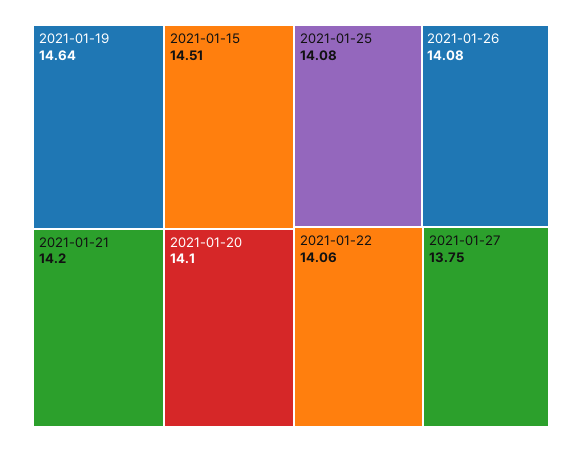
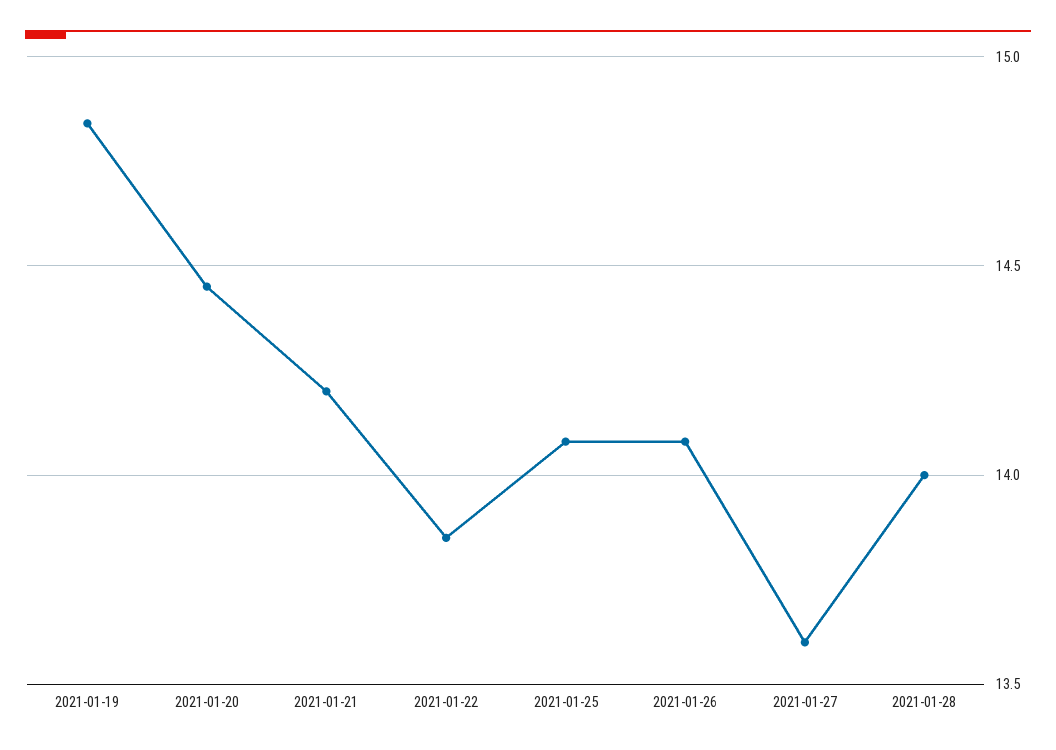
2021-01-19: 14.64 -> 14.85
2021-01-15: 14.51 -> none
2021-01-20: 14.1 -> 14.45
2021-01-22: 14.06 -> 13.85
2021-01-27: 13.75 -> 13.6
2021-01-28: none -> 14

